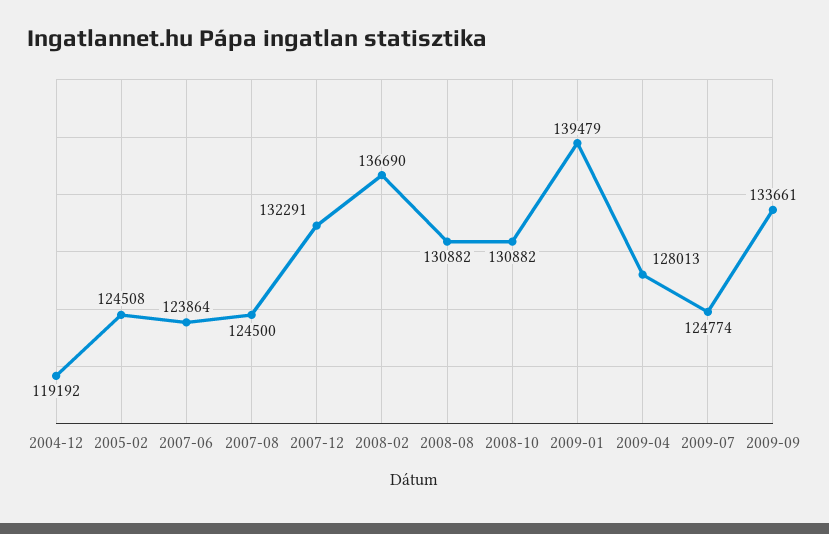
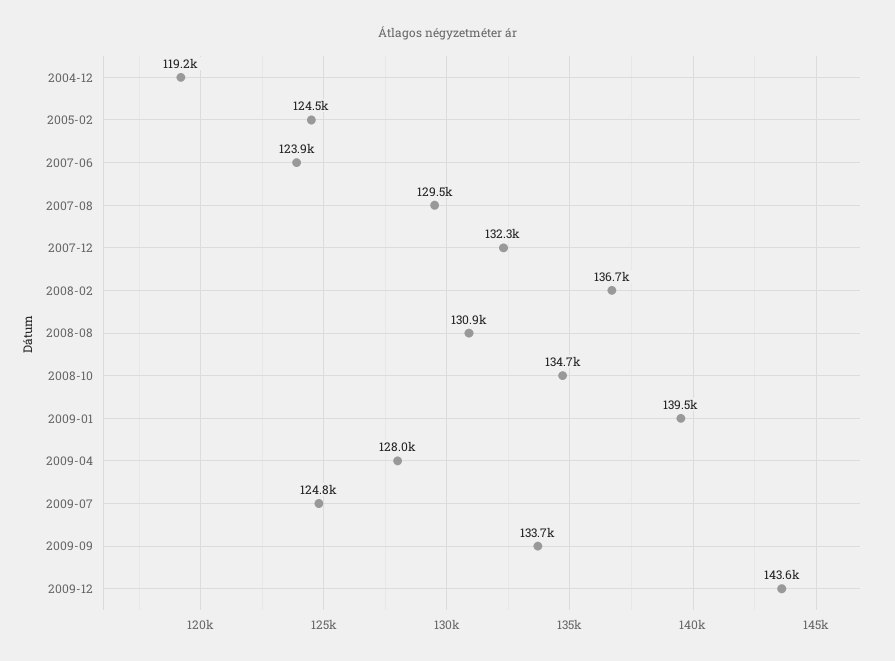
2007-08: 124500 -> 129500
2008-10: 130882 -> 134700
2009-12: none -> 143600

